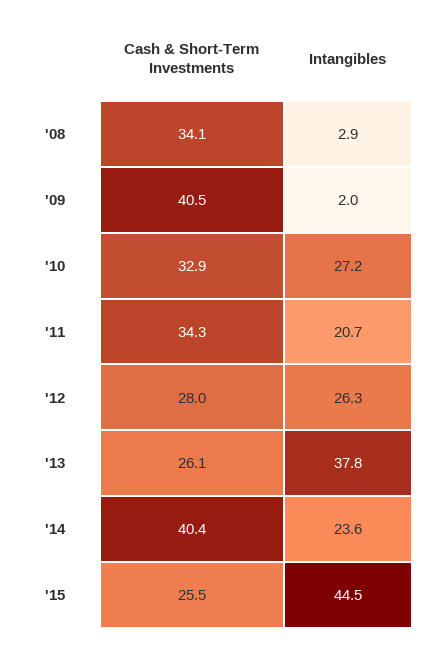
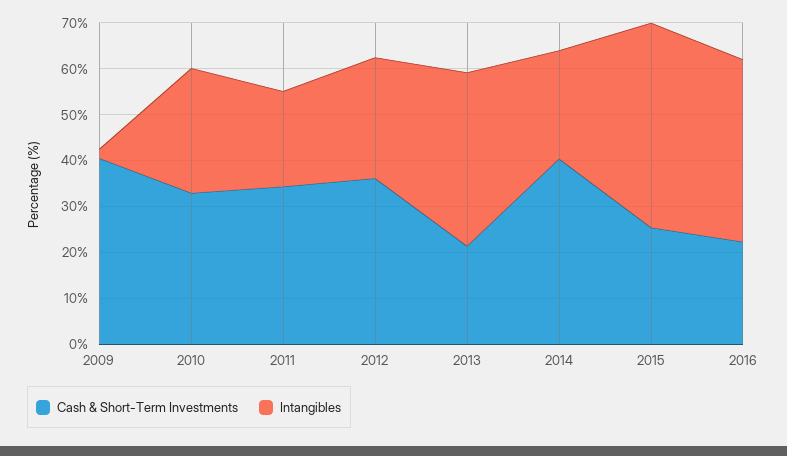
Cash & Short-Term Investments, '08: 34.1 -> none
Intangibles, '08: 2.9 -> none
Cash & Short-Term Investments, '12: 28 -> 36
Cash & Short-Term Investments, '13: 26.1 -> 22
Cash & Short-Term Investments, 2016: none -> 22
Intangibles, 2016: none -> 40

